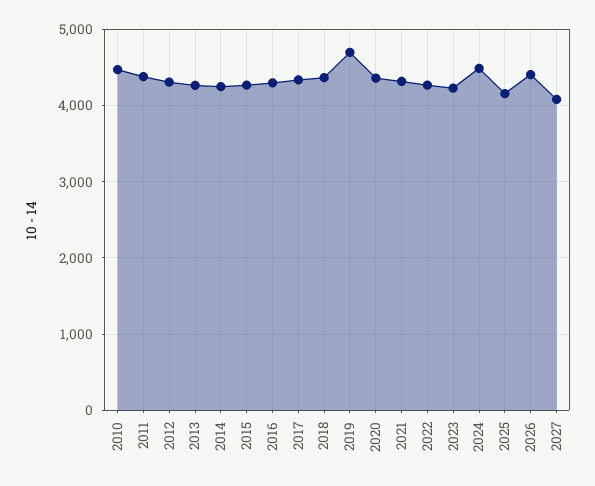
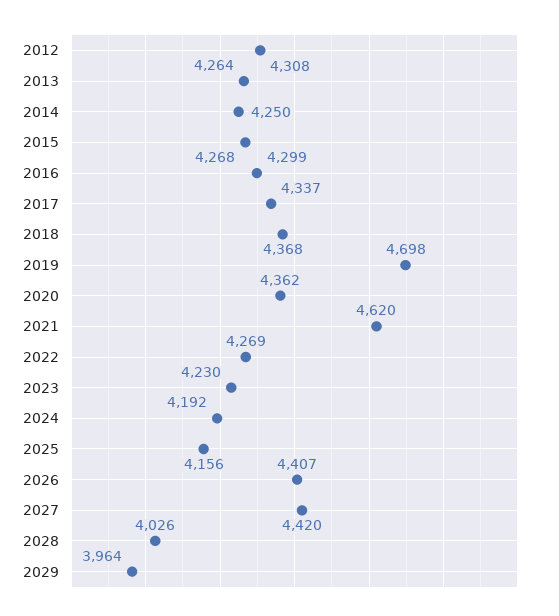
2010: 4500 -> none
2011: 4400 -> none
2021: 4300 -> 4620
2024: 4500 -> 4192
2027: 4100 -> 4420
2028: none -> 4026
2029: none -> 3964

